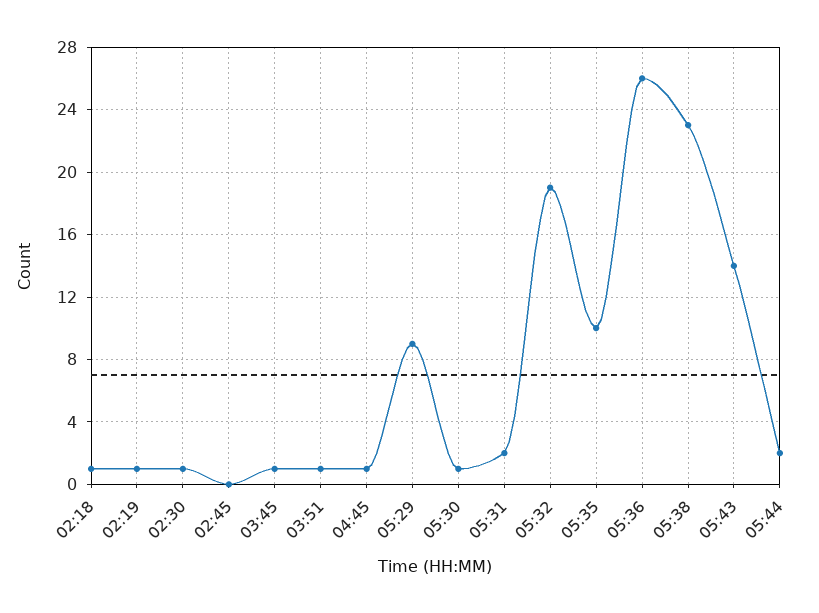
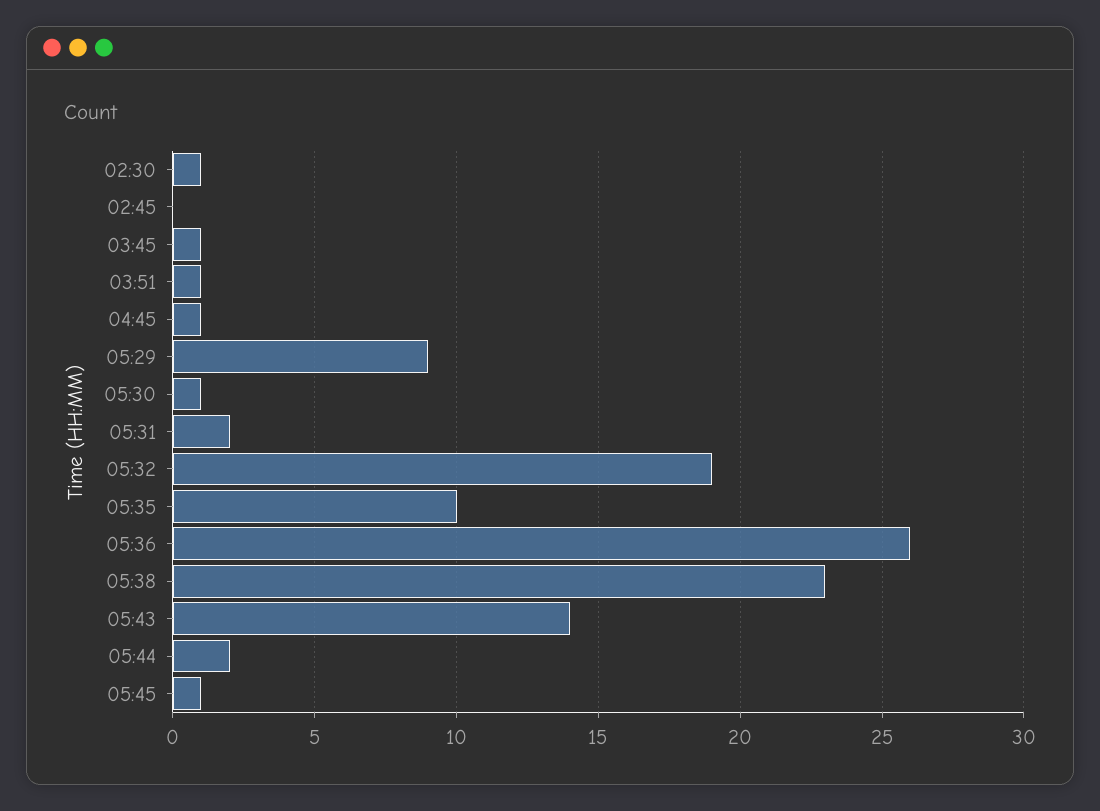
02:18: 1 -> none
02:19: 1 -> none
05:45: none -> 1

